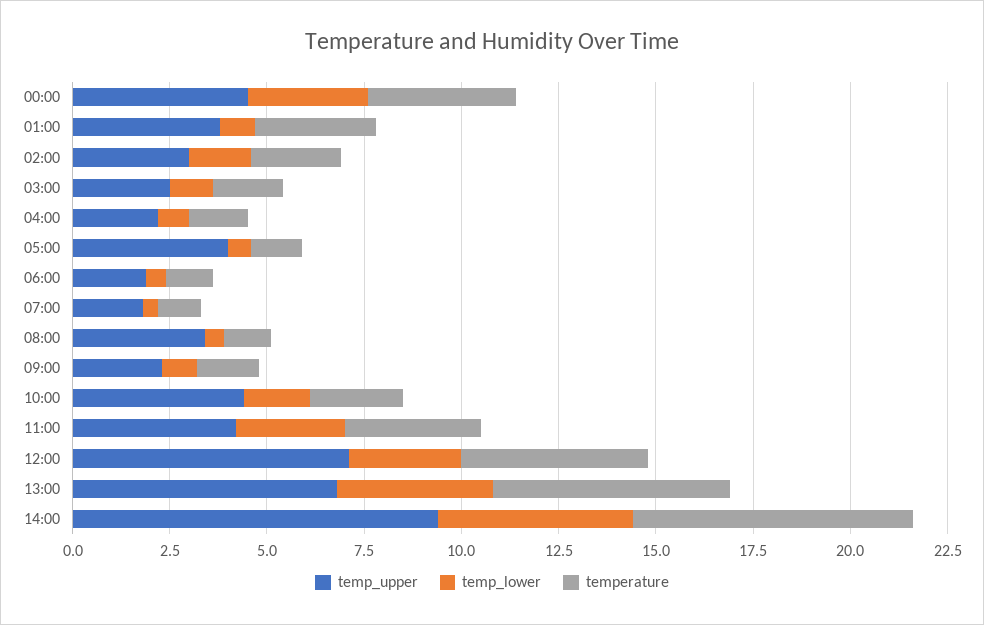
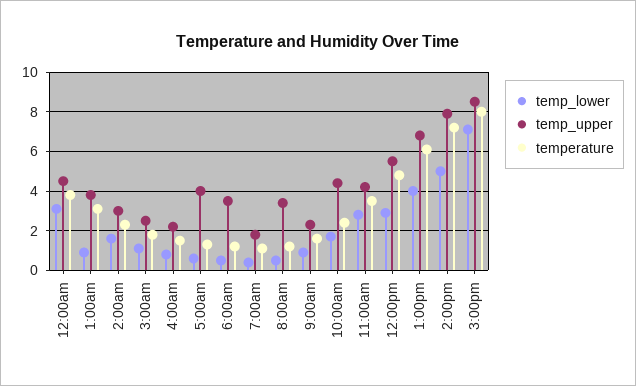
temp_upper, 06:00: 2 -> 3.5
temp_upper, 12:00: 7 -> 5.5
temp_upper, 14:00: 9.5 -> 8
temp_lower, 3:00pm: none -> 7
temp_upper, 3:00pm: none -> 8.5
temperature, 3:00pm: none -> 8

